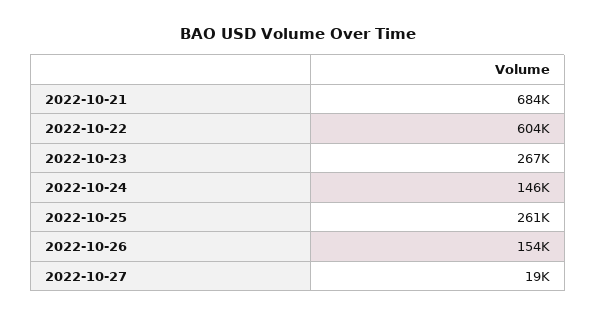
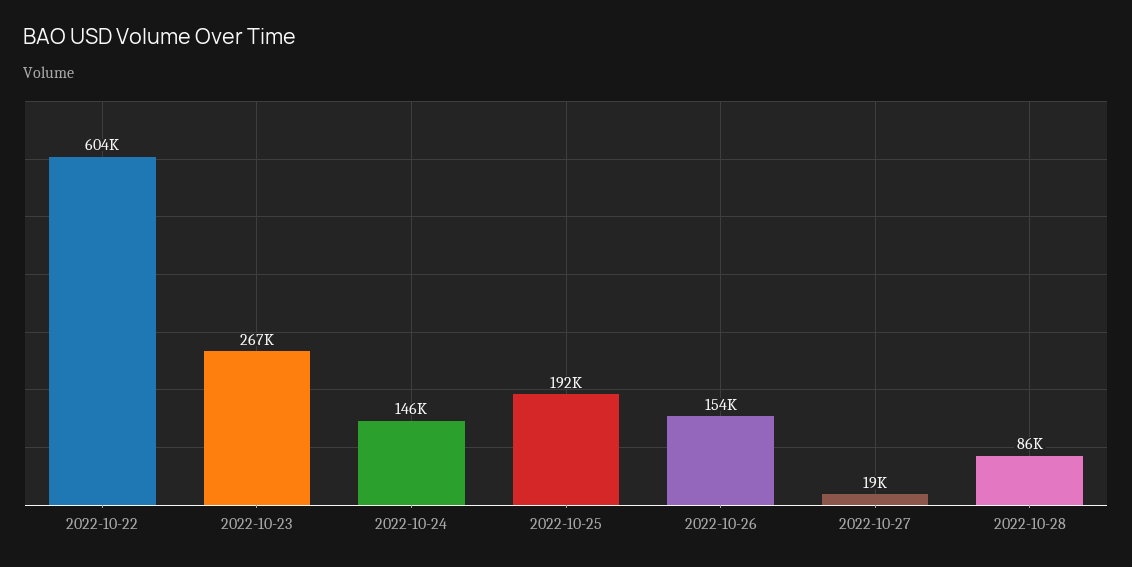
2022-10-21: 684000 -> none
2022-10-25: 261000 -> 192000
2022-10-28: none -> 86000

